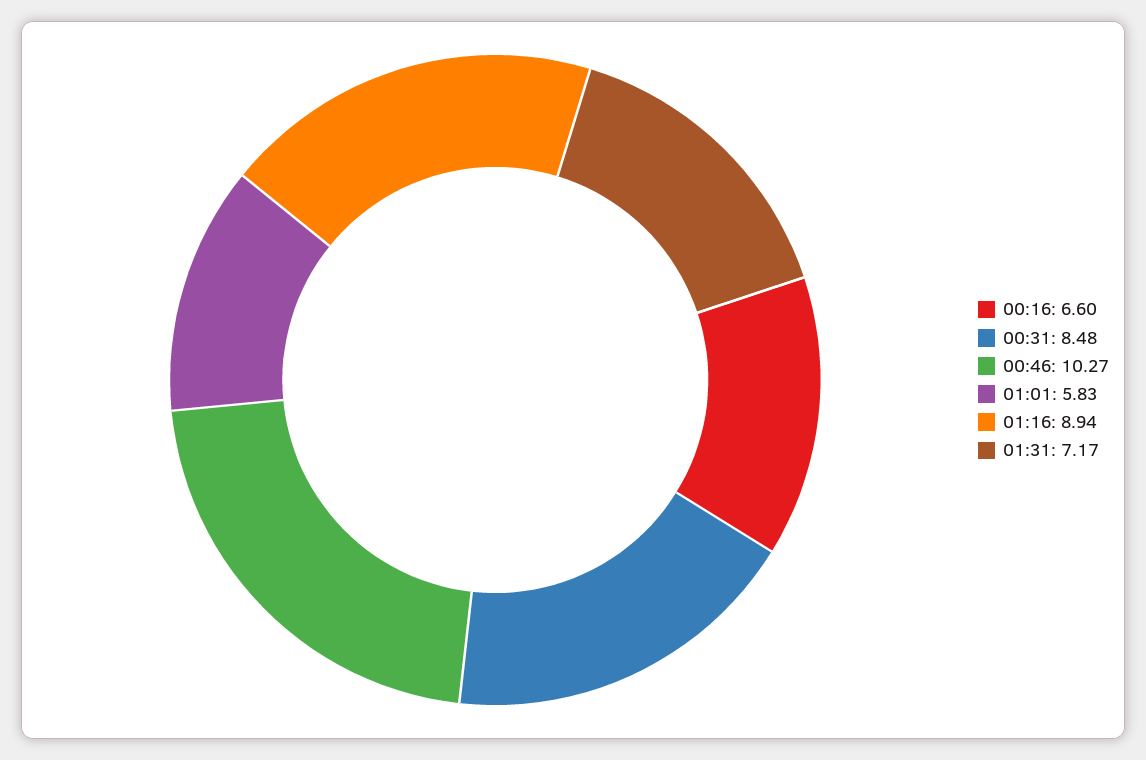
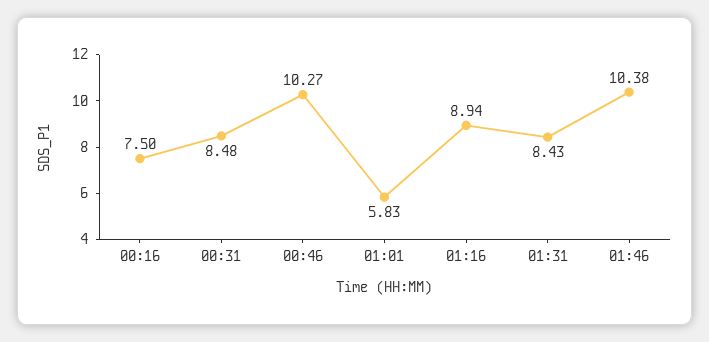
00:16: 6.6 -> 7.5
01:31: 7.17 -> 8.43
01:46: none -> 10.38

